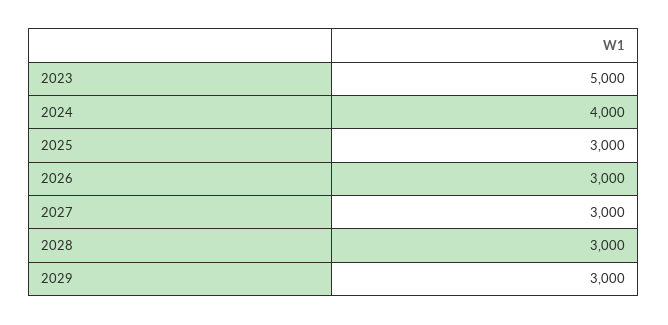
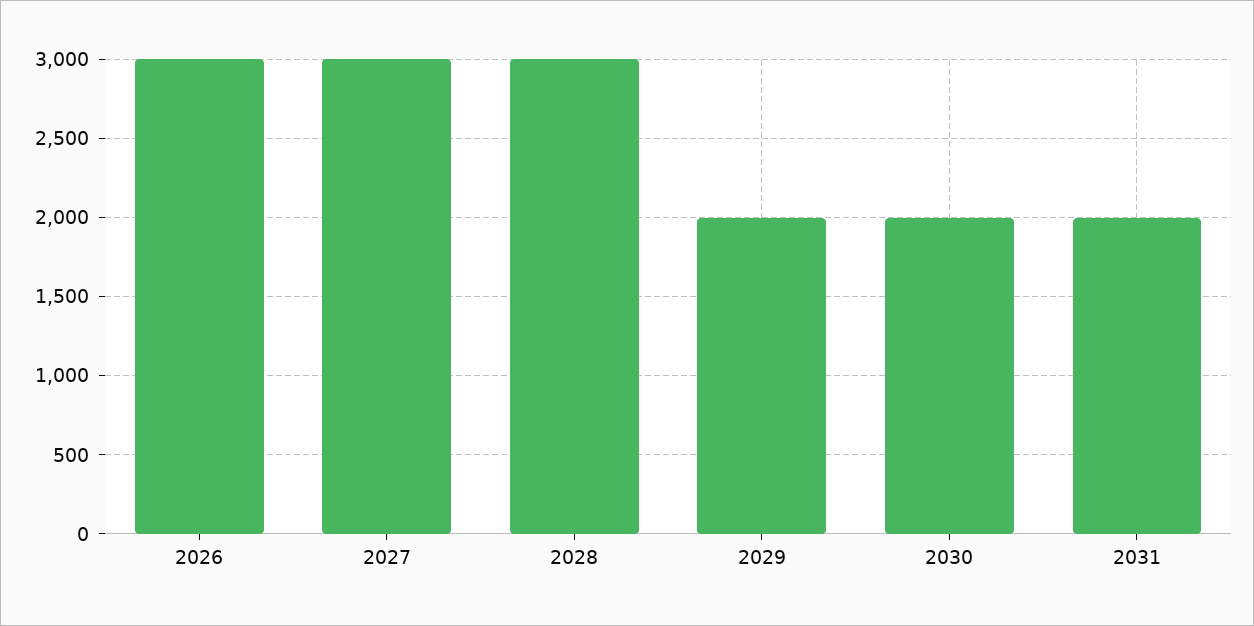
2023: 5000 -> none
2024: 4000 -> none
2025: 3000 -> none
2029: 3000 -> 2000
2030: none -> 2000
2031: none -> 2000

